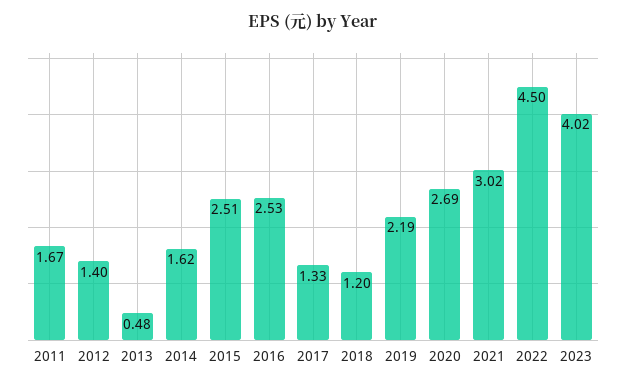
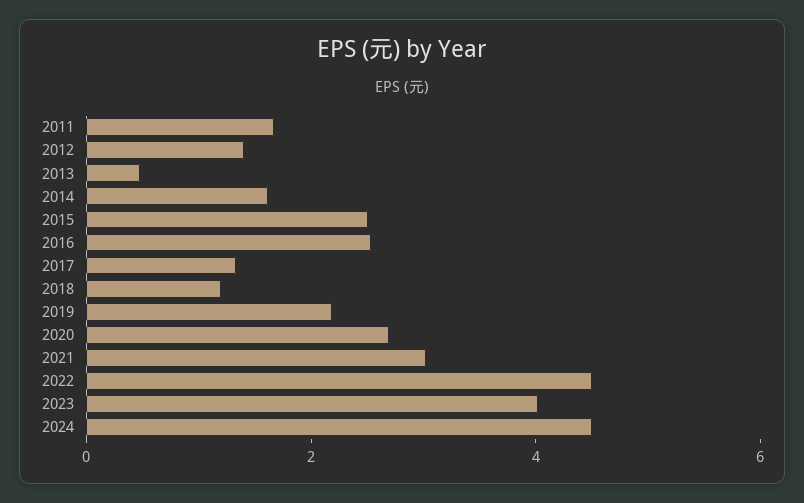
2024: none -> 4.5

